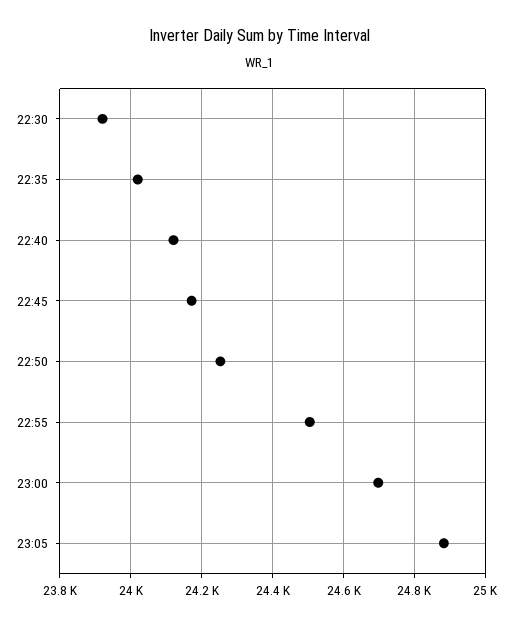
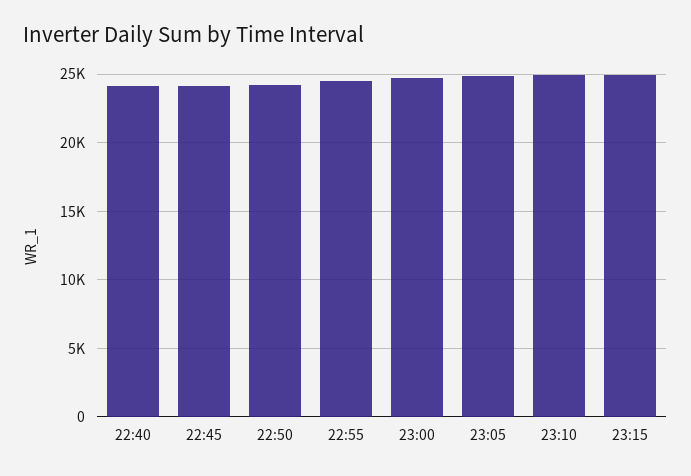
22:30: 23920 -> none
22:35: 24020 -> none
23:10: none -> 25000
23:15: none -> 25000

